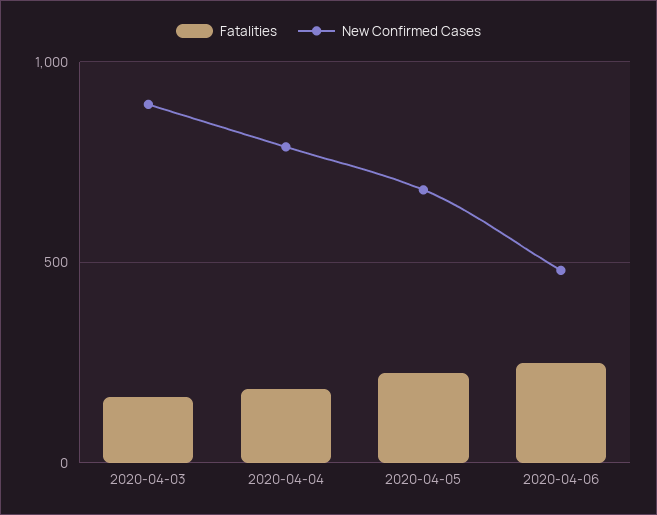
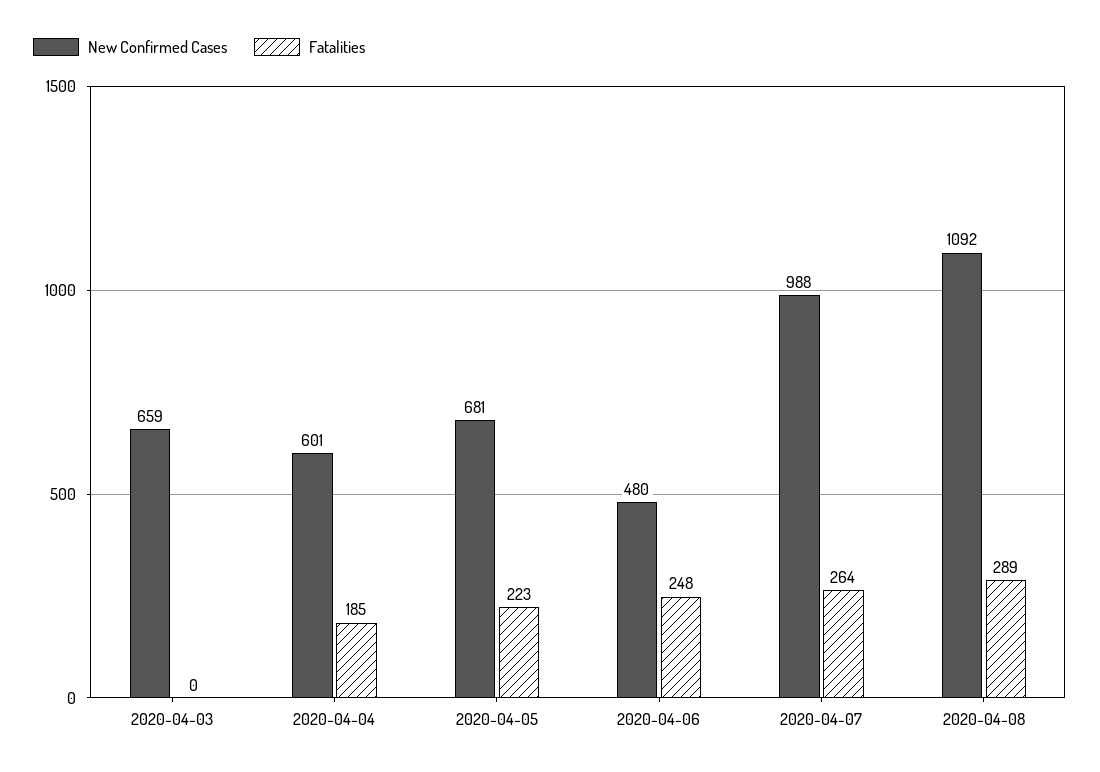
Fatalities, 2020-04-03: 150 -> 0
New Confirmed Cases, 2020-04-03: 900 -> 659
New Confirmed Cases, 2020-04-04: 800 -> 601
New Confirmed Cases, 2020-04-07: none -> 988
Fatalities, 2020-04-07: none -> 264
New Confirmed Cases, 2020-04-08: none -> 1092
Fatalities, 2020-04-08: none -> 289

